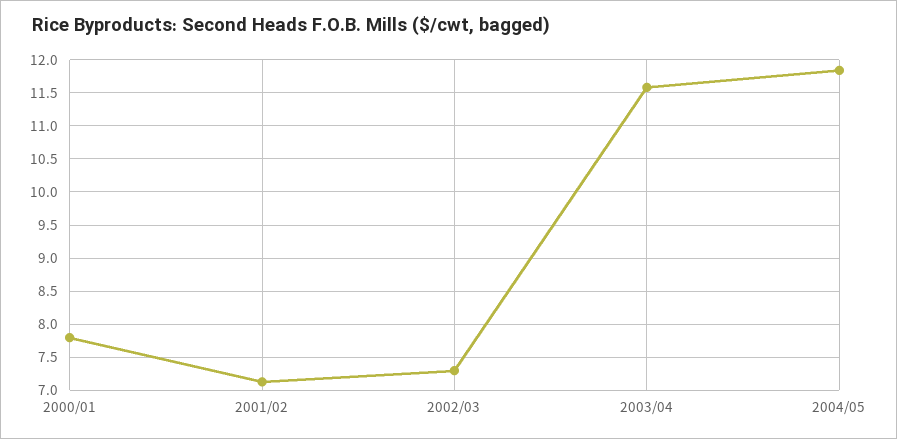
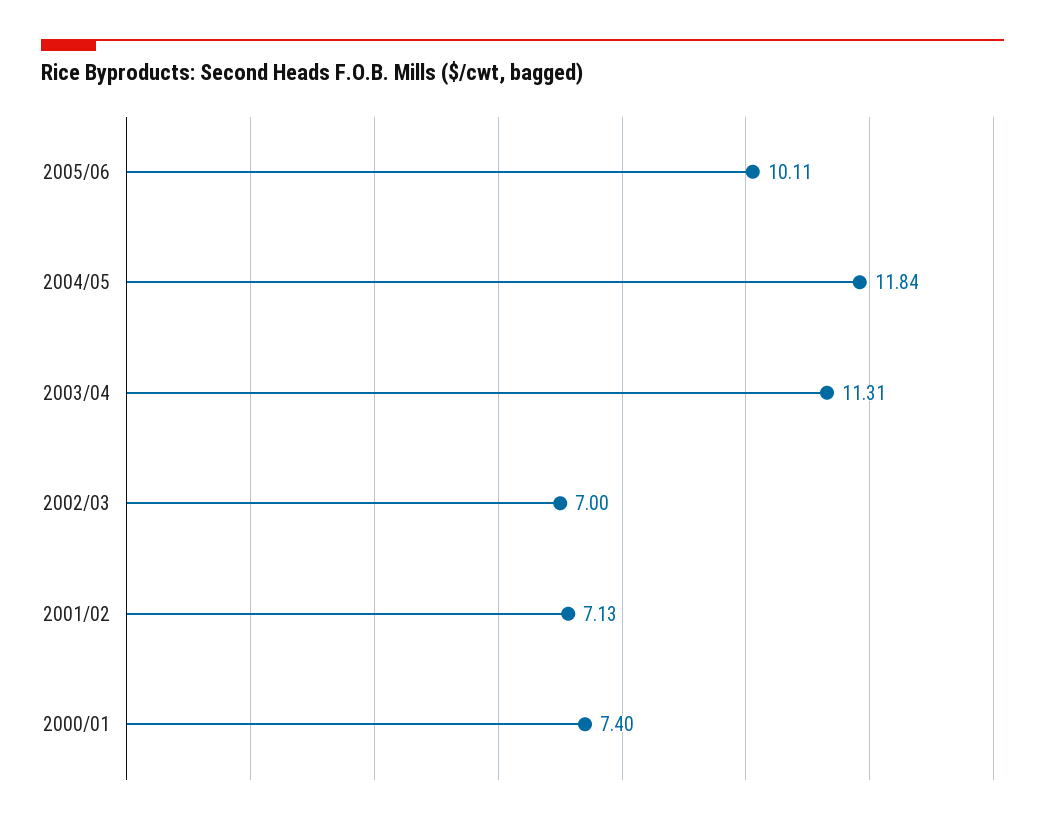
2000/01: 7.8 -> 7.4
2002/03: 7.3 -> 7
2003/04: 11.6 -> 11.31
2005/06: none -> 10.11

